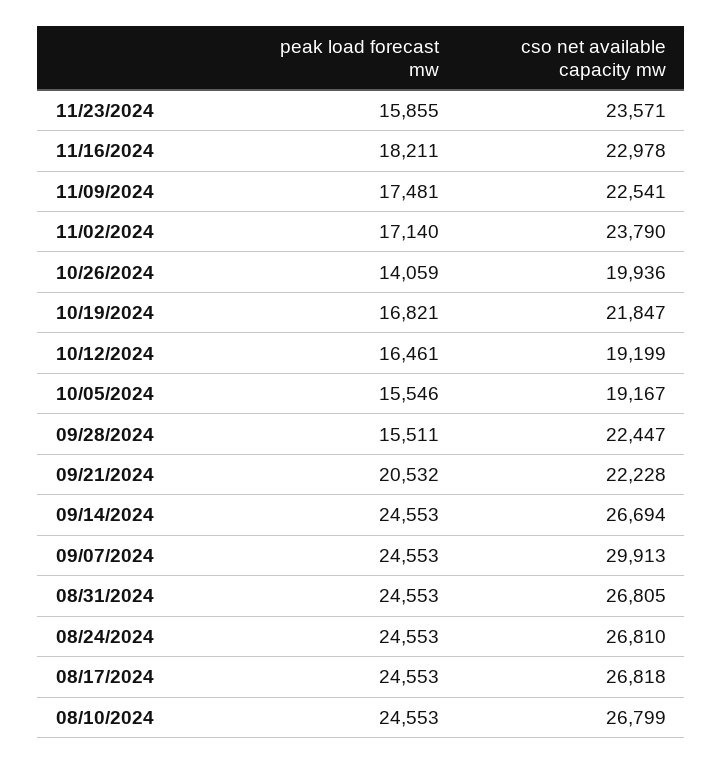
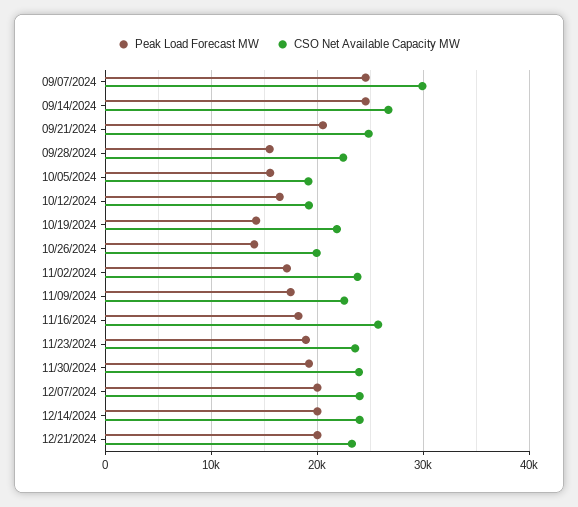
peak load forecast mw, 11/23/2024: 15855 -> 19000
cso net available capacity mw, 11/16/2024: 22978 -> 26000
peak load forecast mw, 10/19/2024: 16821 -> 14000
cso net available capacity mw, 09/21/2024: 22228 -> 25000
peak load forecast mw, 08/31/2024: 24553 -> none
cso net available capacity mw, 08/31/2024: 26805 -> none
peak load forecast mw, 08/24/2024: 24553 -> none
cso net available capacity mw, 08/24/2024: 26810 -> none
peak load forecast mw, 08/17/2024: 24553 -> none
cso net available capacity mw, 08/17/2024: 26818 -> none
peak load forecast mw, 08/10/2024: 24553 -> none
cso net available capacity mw, 08/10/2024: 26799 -> none
peak load forecast mw, 11/30/2024: none -> 19000
cso net available capacity mw, 11/30/2024: none -> 24000
peak load forecast mw, 12/07/2024: none -> 20000
cso net available capacity mw, 12/07/2024: none -> 24000
peak load forecast mw, 12/14/2024: none -> 20000
cso net available capacity mw, 12/14/2024: none -> 24000
peak load forecast mw, 12/21/2024: none -> 20000
cso net available capacity mw, 12/21/2024: none -> 23000

